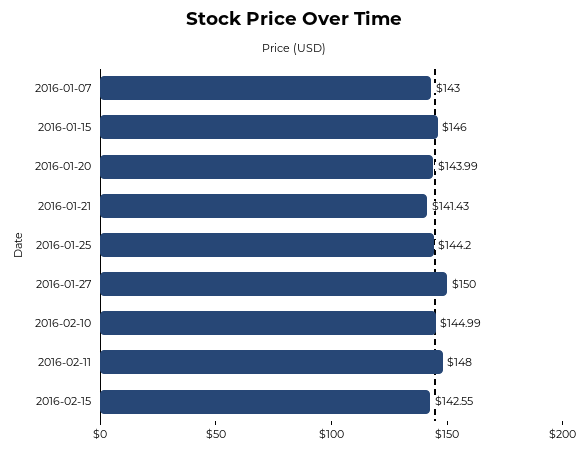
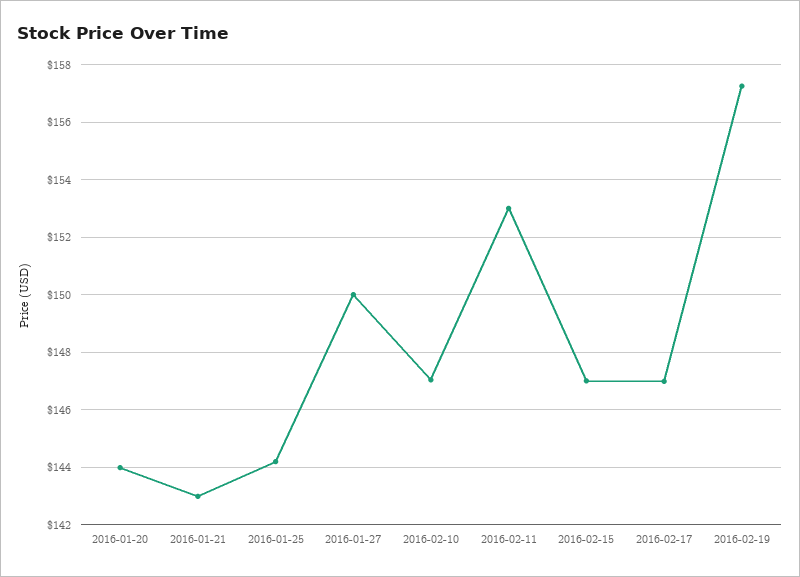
2016-01-07: 143 -> none
2016-01-15: 146 -> none
2016-01-21: 141.43 -> 143
2016-02-10: 144.99 -> 147
2016-02-11: 148 -> 153
2016-02-15: 142.55 -> 147
2016-02-17: none -> 147
2016-02-19: none -> 157.25

